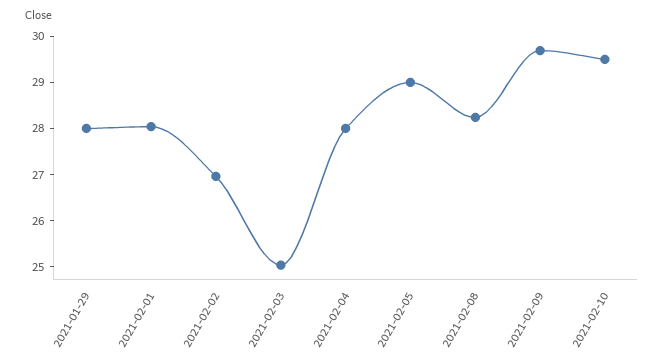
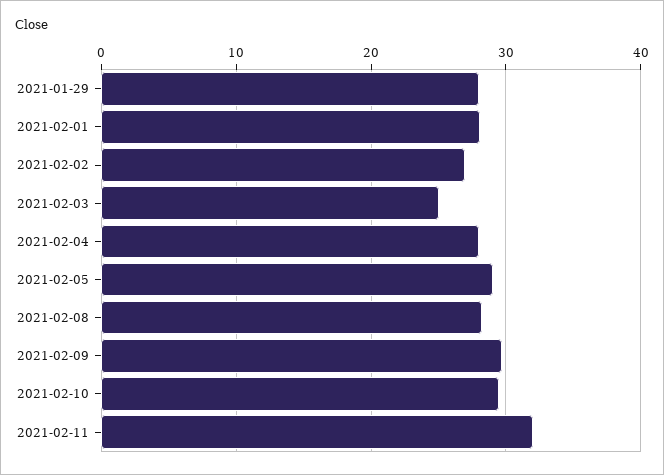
2021-02-11: none -> 32

